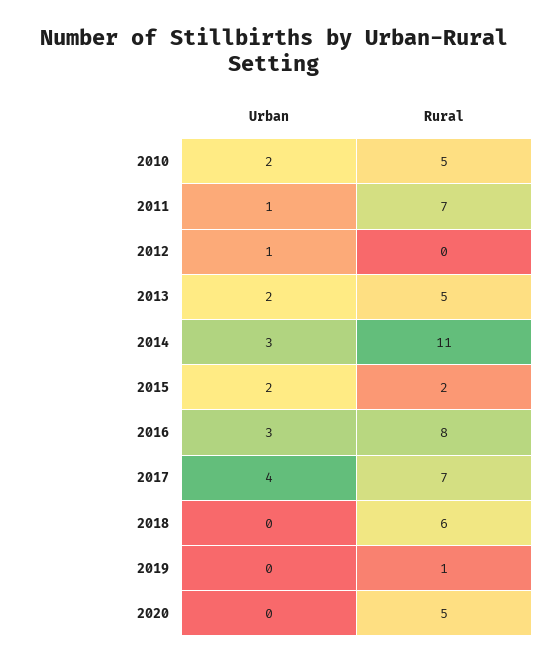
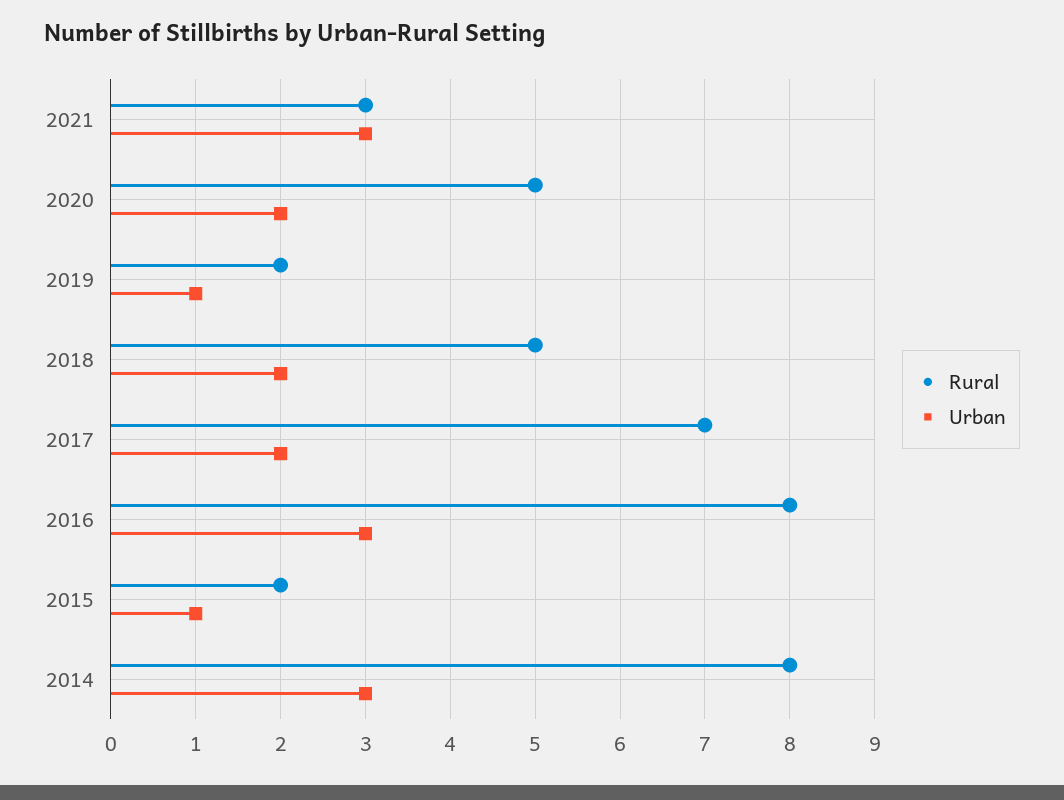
Urban, 2010: 2 -> none
Rural, 2010: 5 -> none
Urban, 2011: 1 -> none
Rural, 2011: 7 -> none
Urban, 2012: 1 -> none
Rural, 2012: 0 -> none
Urban, 2013: 2 -> none
Rural, 2013: 5 -> none
Rural, 2014: 11 -> 8
Urban, 2015: 2 -> 1
Urban, 2017: 4 -> 2
Urban, 2018: 0 -> 2
Rural, 2018: 6 -> 5
Urban, 2019: 0 -> 1
Rural, 2019: 1 -> 2
Urban, 2020: 0 -> 2
Rural, 2021: none -> 3
Urban, 2021: none -> 3

